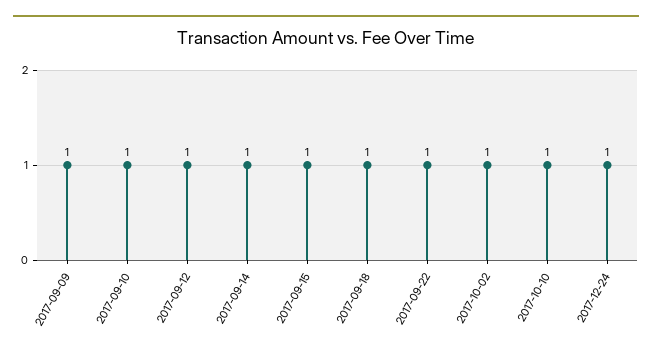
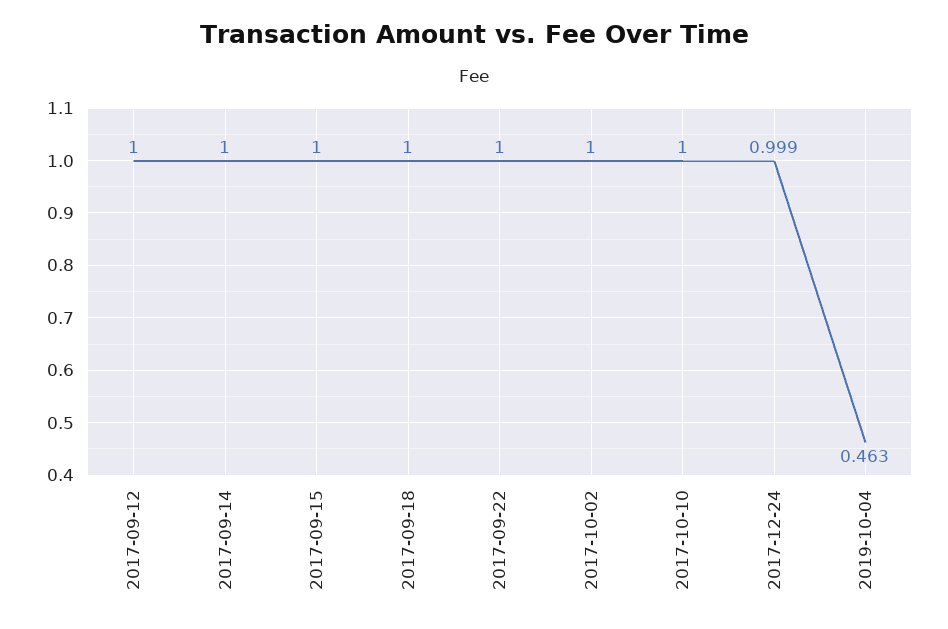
2017-09-09: 1 -> none
2017-09-10: 1 -> none
2017-12-24: 1 -> 0.999
2019-10-04: none -> 0.463

